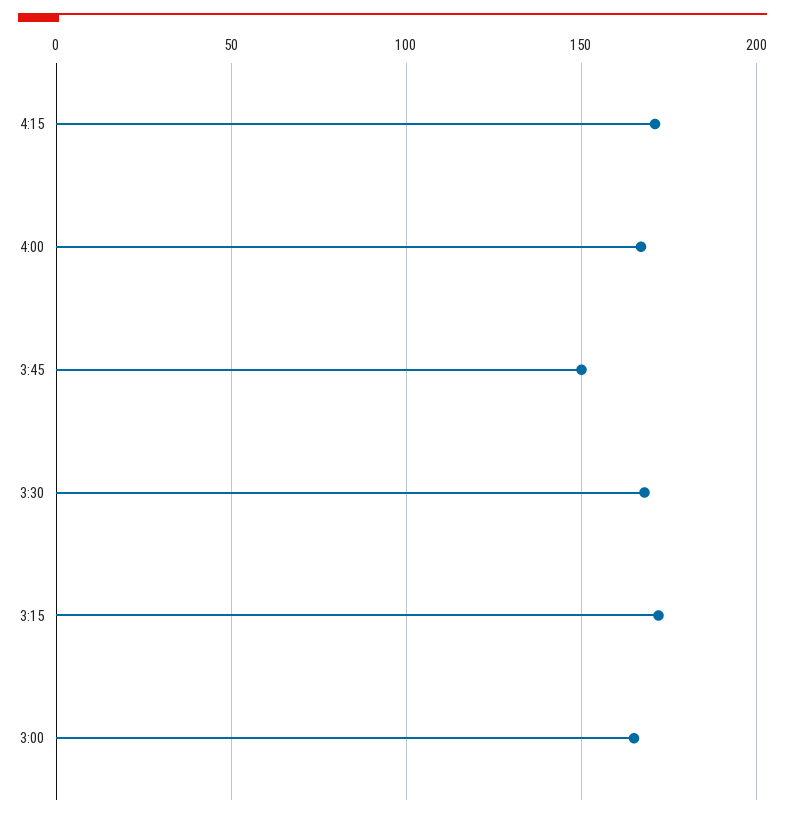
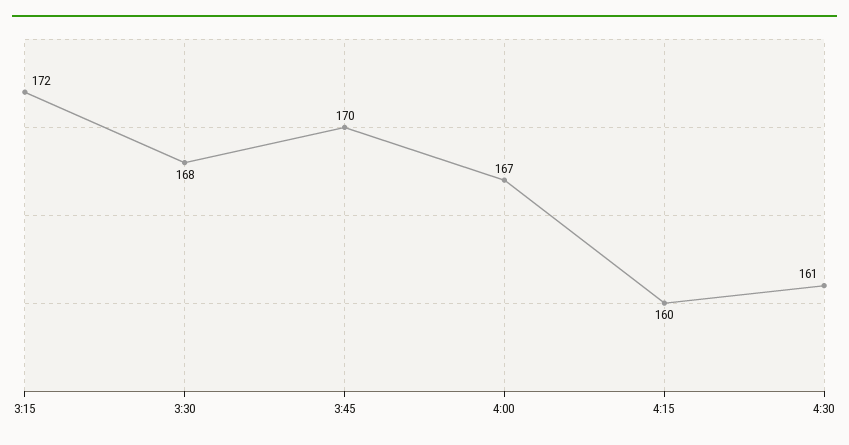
4:15: 170 -> 160
3:45: 150 -> 170
3:00: 165 -> none
4:30: none -> 161

